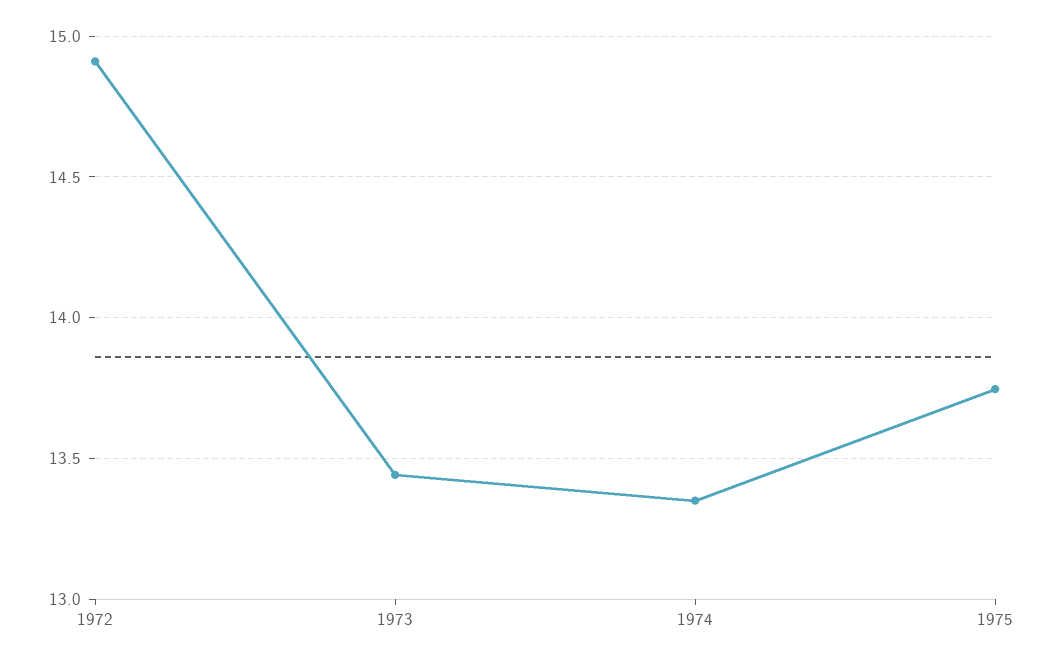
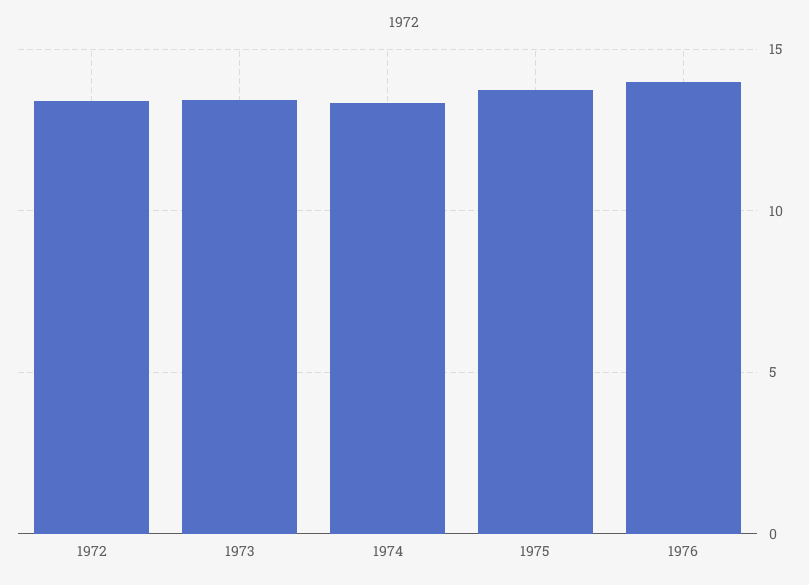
1972: 14.9 -> 13.5
1976: none -> 14

